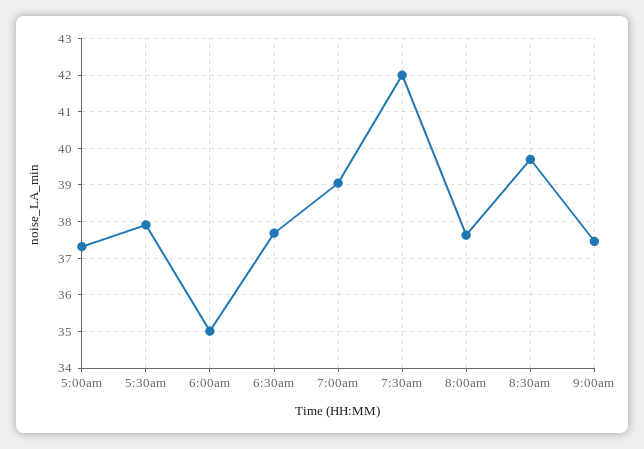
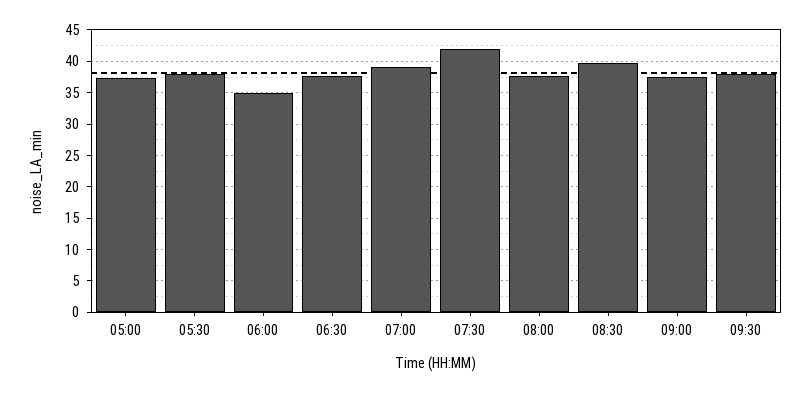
09:30: none -> 38

